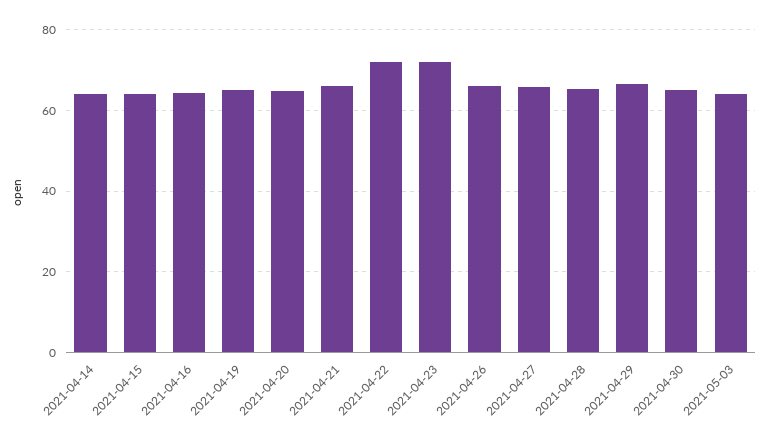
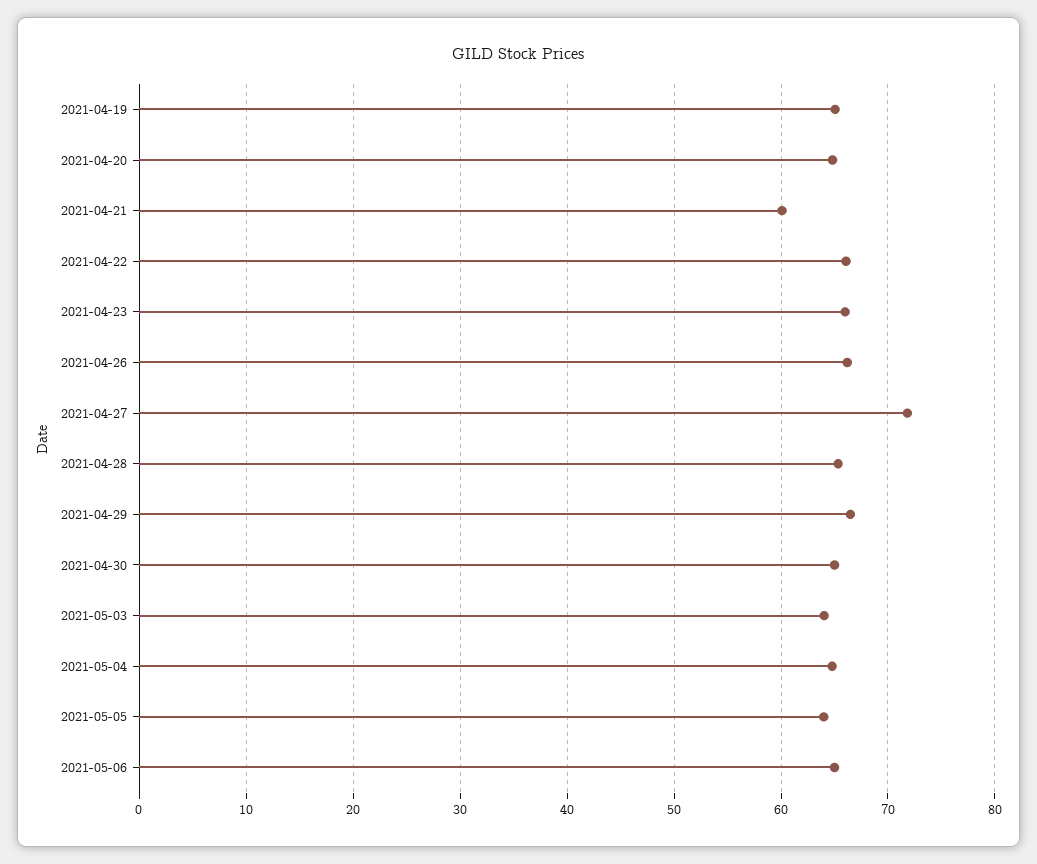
2021-04-14: 64 -> none
2021-04-15: 64 -> none
2021-04-16: 64 -> none
2021-04-21: 66 -> 60
2021-04-22: 72 -> 66
2021-04-23: 72 -> 66
2021-04-27: 66 -> 72
2021-05-04: none -> 65
2021-05-05: none -> 64
2021-05-06: none -> 65

